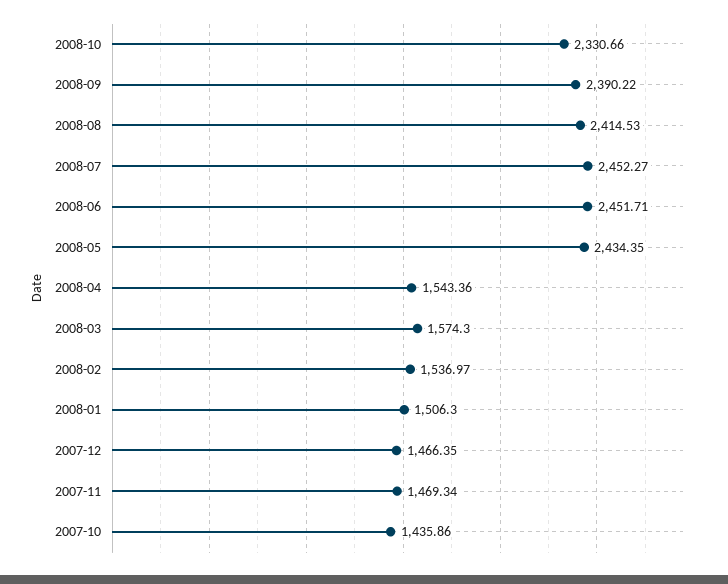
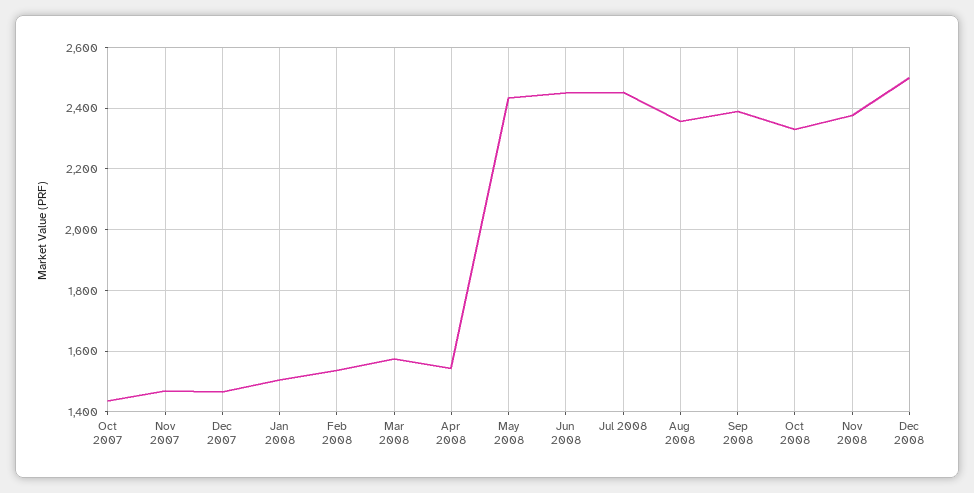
2008-08: 2414.53 -> 2360
Nov 2008: none -> 2380
Dec 2008: none -> 2500

